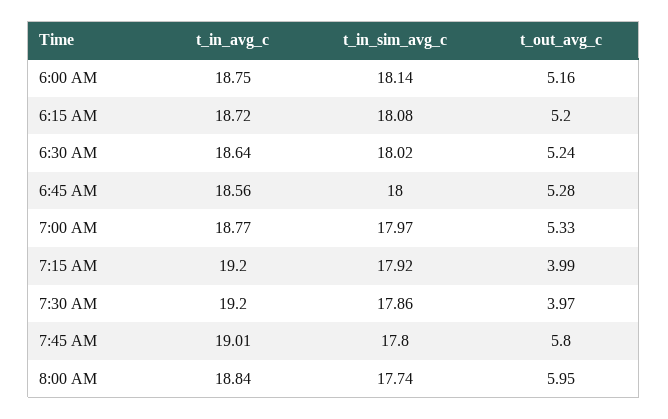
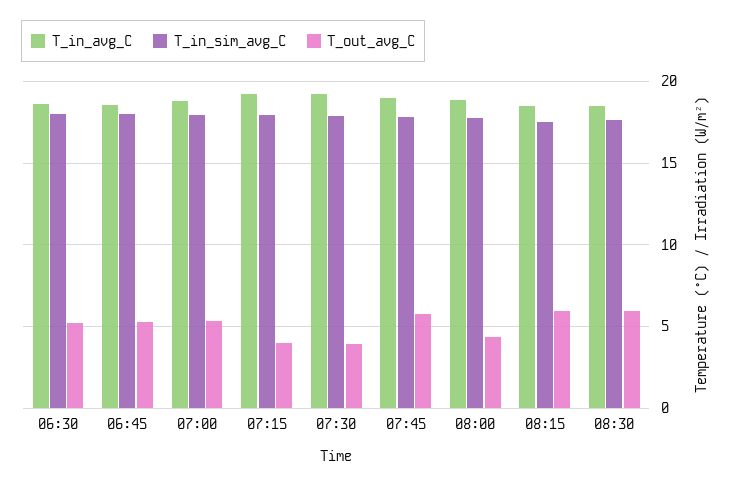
t_in_avg_c, 6:00 AM: 18.75 -> none
t_in_sim_avg_c, 6:00 AM: 18.14 -> none
t_out_avg_c, 6:00 AM: 5.16 -> none
t_in_avg_c, 6:15 AM: 18.72 -> none
t_in_sim_avg_c, 6:15 AM: 18.08 -> none
t_out_avg_c, 6:15 AM: 5.2 -> none
t_out_avg_c, 8:00 AM: 5.95 -> 4.5
t_in_avg_c, 08:15: none -> 18.5
t_in_sim_avg_c, 08:15: none -> 17.5
t_out_avg_c, 08:15: none -> 6
t_in_avg_c, 08:30: none -> 18.5
t_in_sim_avg_c, 08:30: none -> 17.5
t_out_avg_c, 08:30: none -> 6

